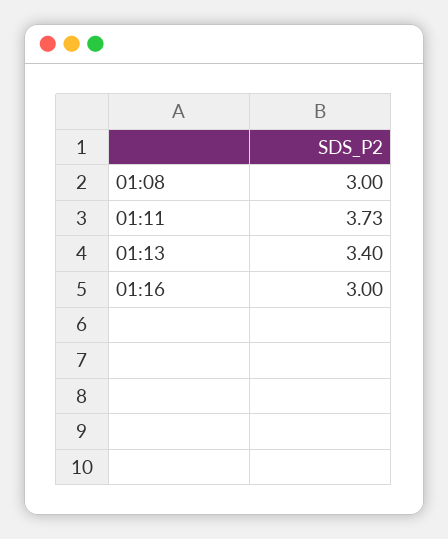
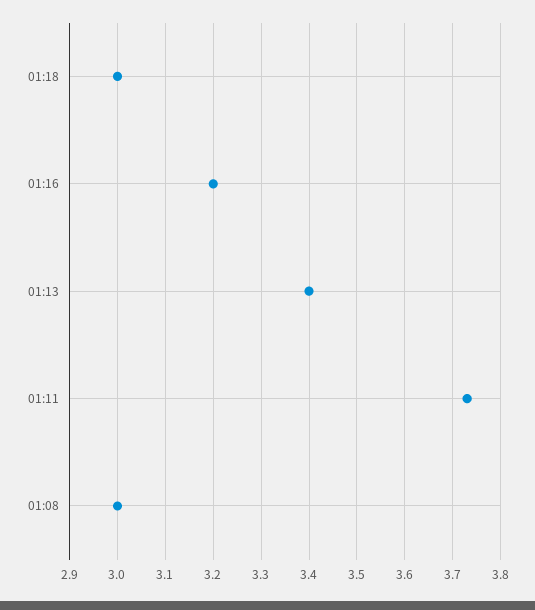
01:16: 3 -> 3.2
01:18: none -> 3

